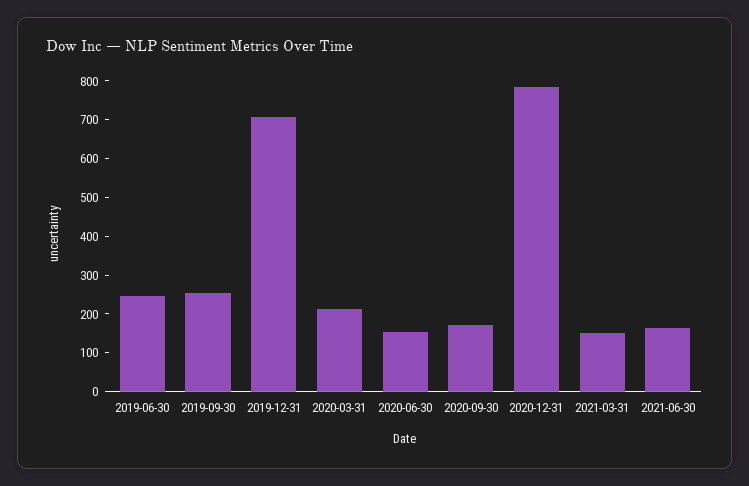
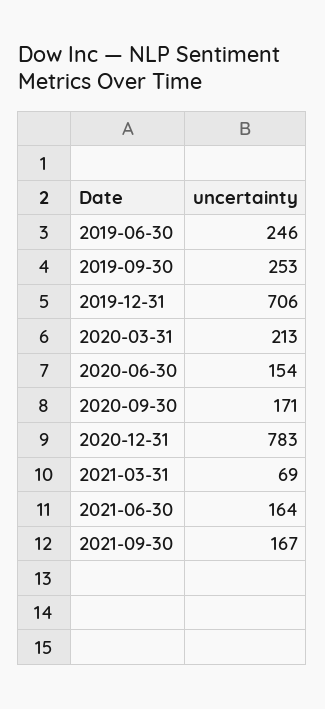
2021-03-31: 150 -> 69
2021-09-30: none -> 167

